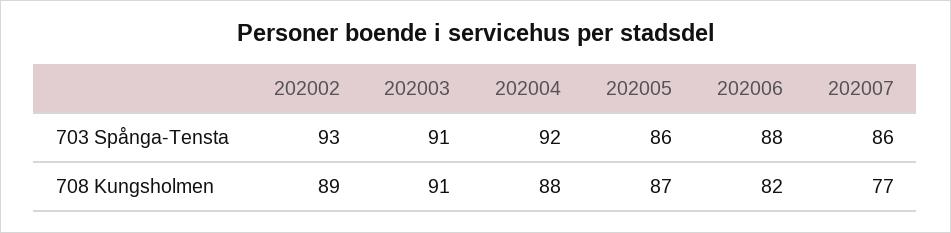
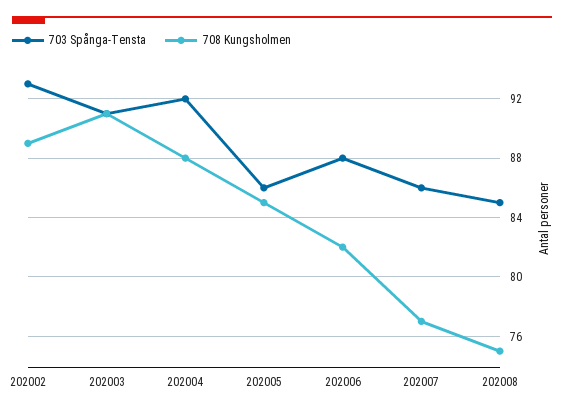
708 Kungsholmen, 202005: 87 -> 85
703 Spånga-Tensta, 202008: none -> 85
708 Kungsholmen, 202008: none -> 75

